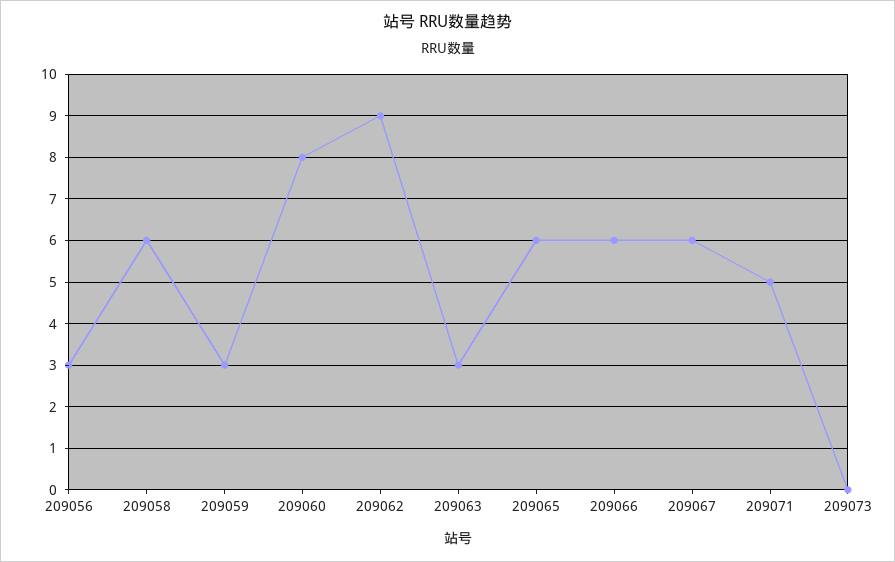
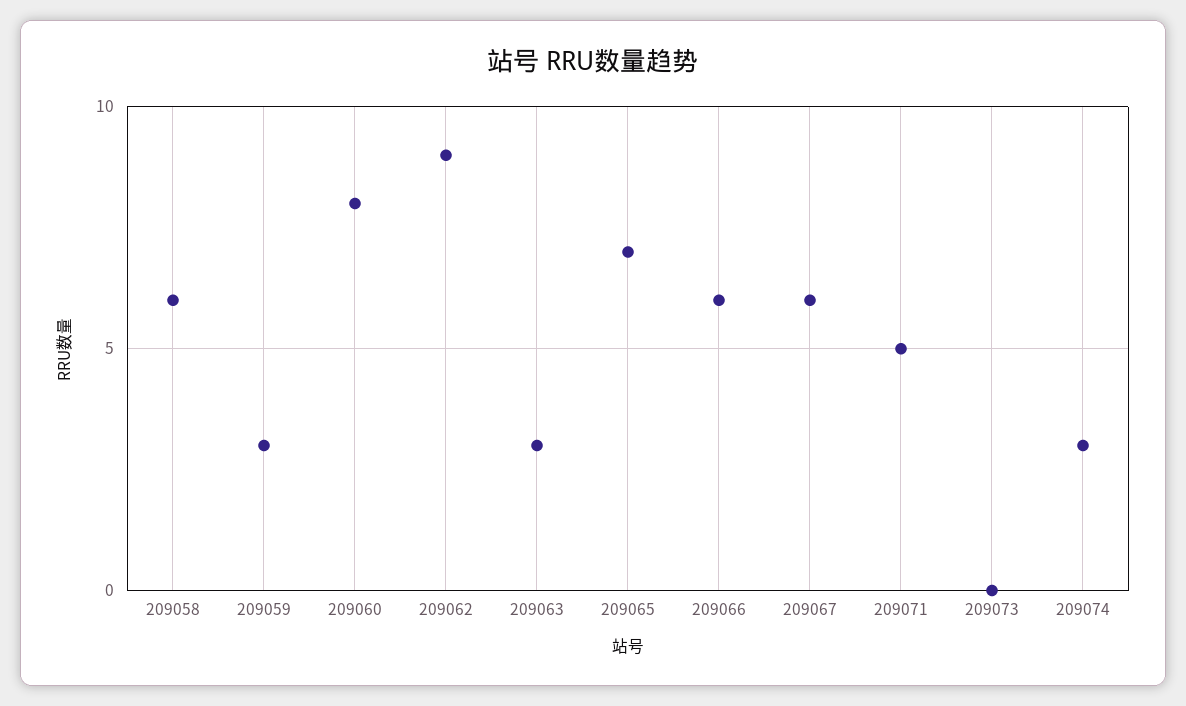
209056: 3 -> none
209065: 6 -> 7
209074: none -> 3

